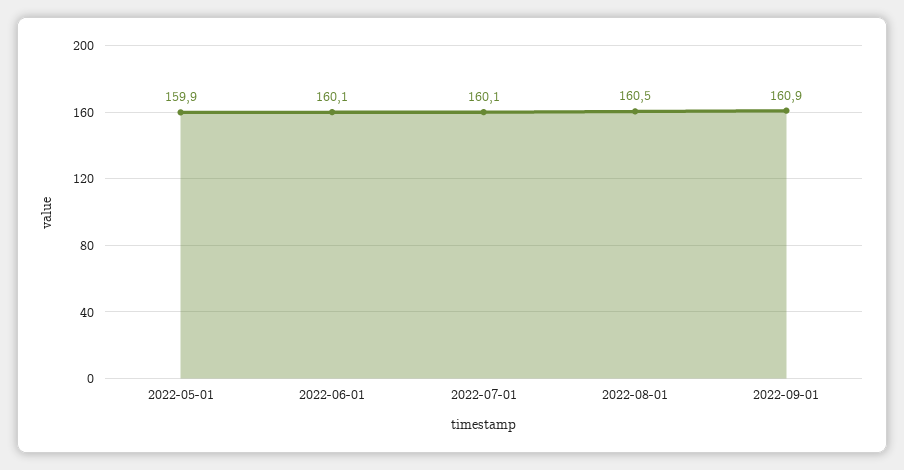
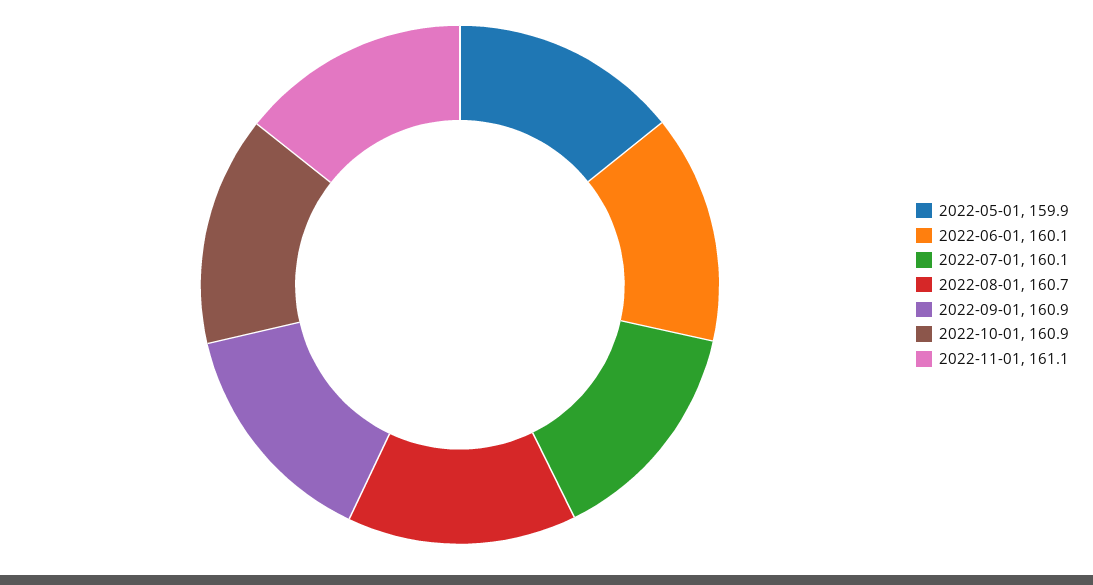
2022-08-01: 160.5 -> 160.7
2022-10-01: none -> 160.9
2022-11-01: none -> 161.1

